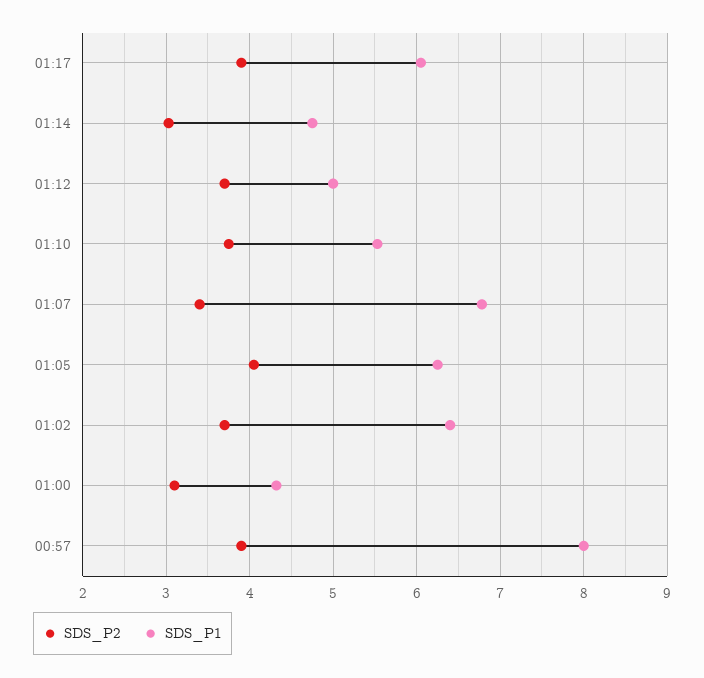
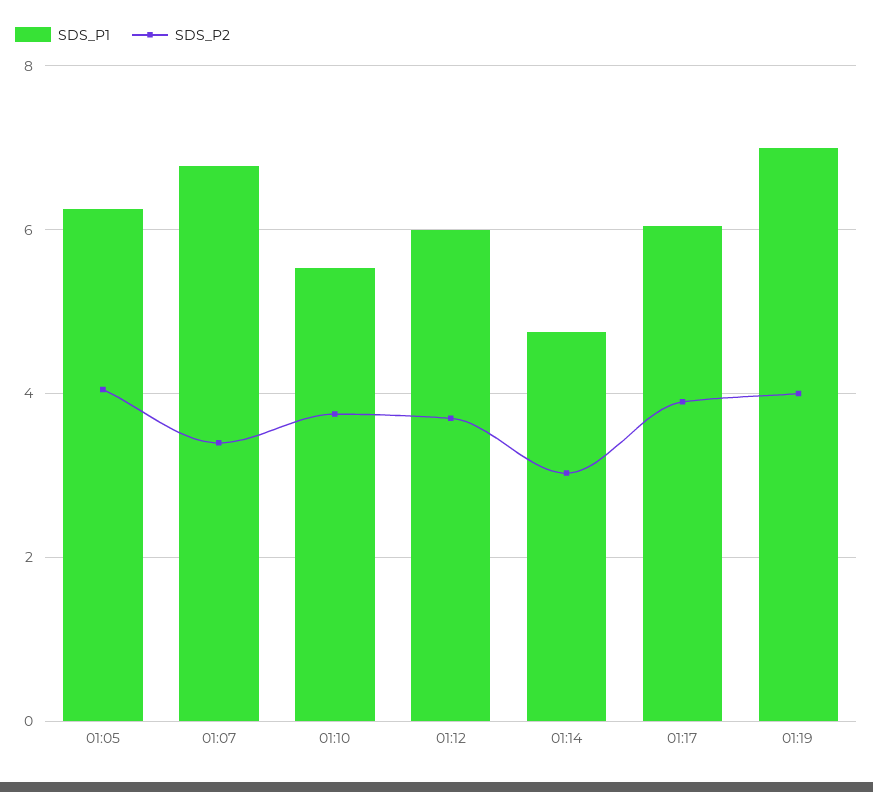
SDS_P1, 01:12: 5 -> 6
SDS_P2, 01:02: 3.7 -> none
SDS_P1, 01:02: 6.4 -> none
SDS_P2, 01:00: 3.1 -> none
SDS_P1, 01:00: 4.3 -> none
SDS_P2, 00:57: 3.9 -> none
SDS_P1, 00:57: 8 -> none
SDS_P1, 01:19: none -> 7
SDS_P2, 01:19: none -> 4

